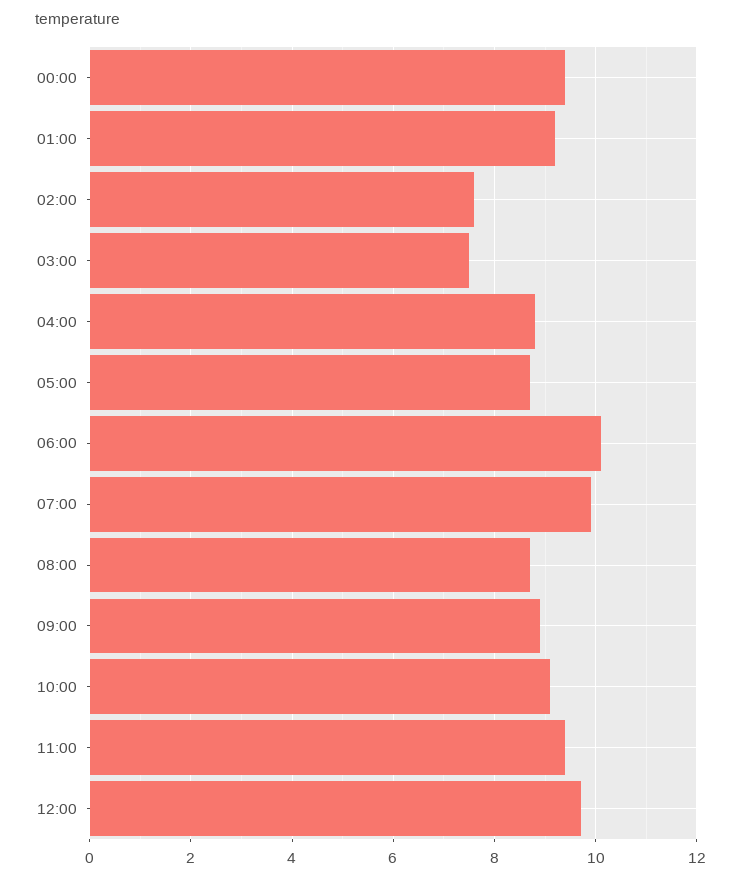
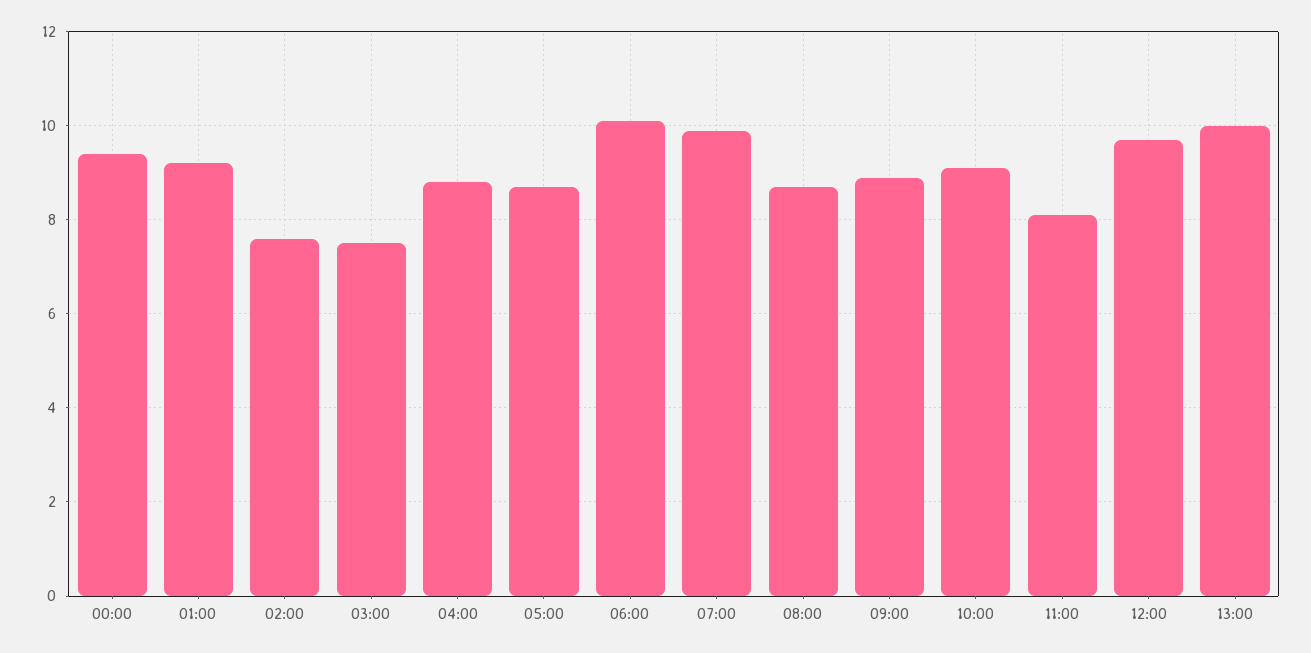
11:00: 9.5 -> 8
13:00: none -> 10

